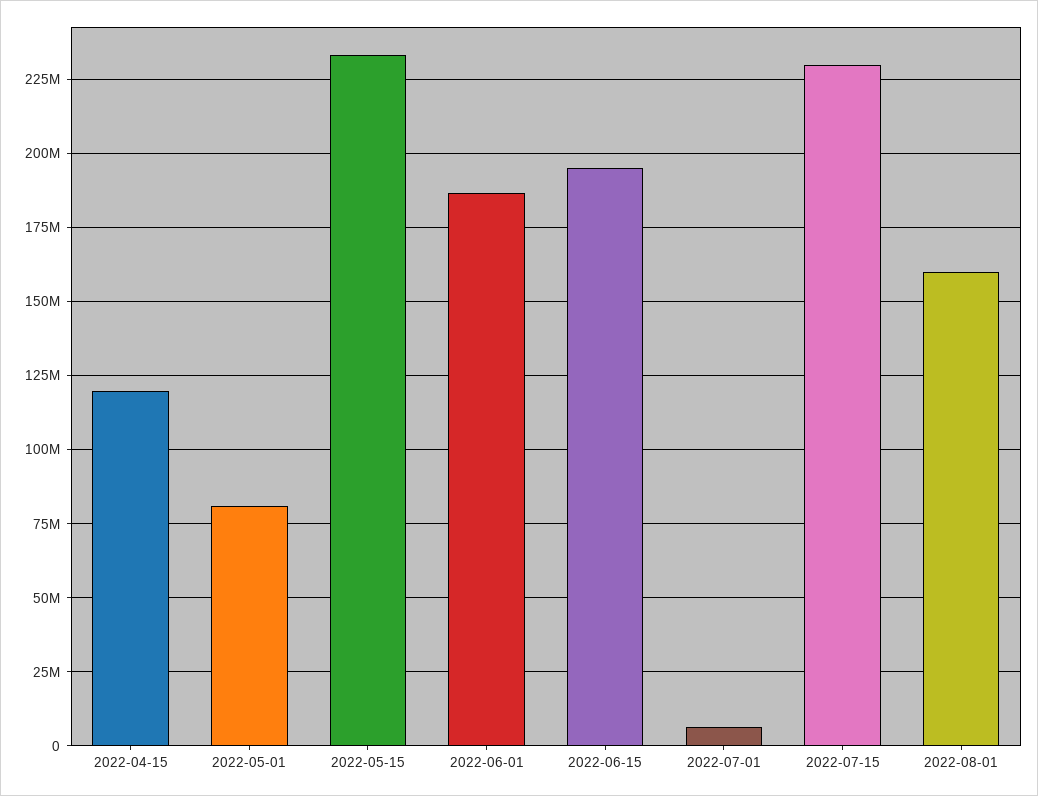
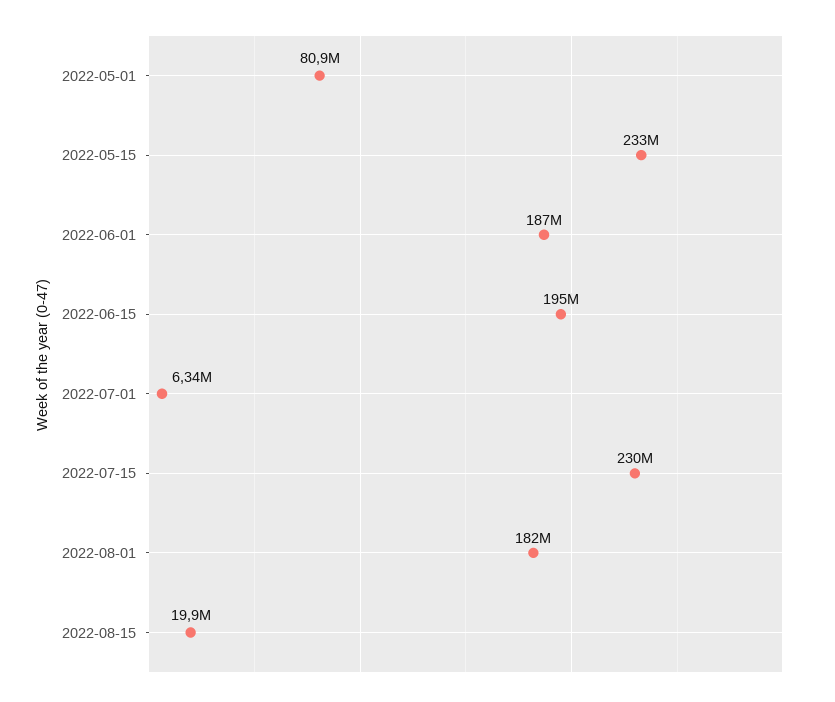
2022-04-15: 120000000 -> none
2022-08-01: 160000000 -> 182000000
2022-08-15: none -> 19900000

